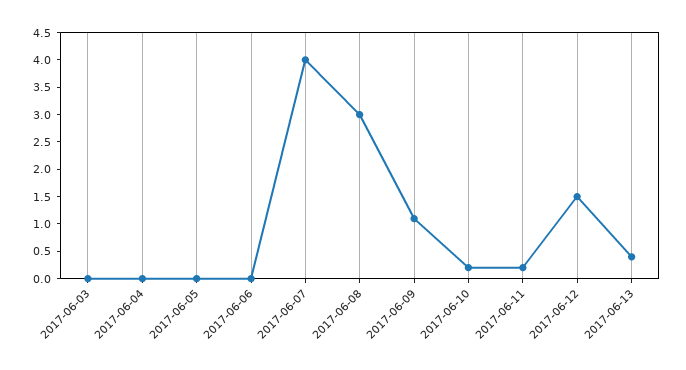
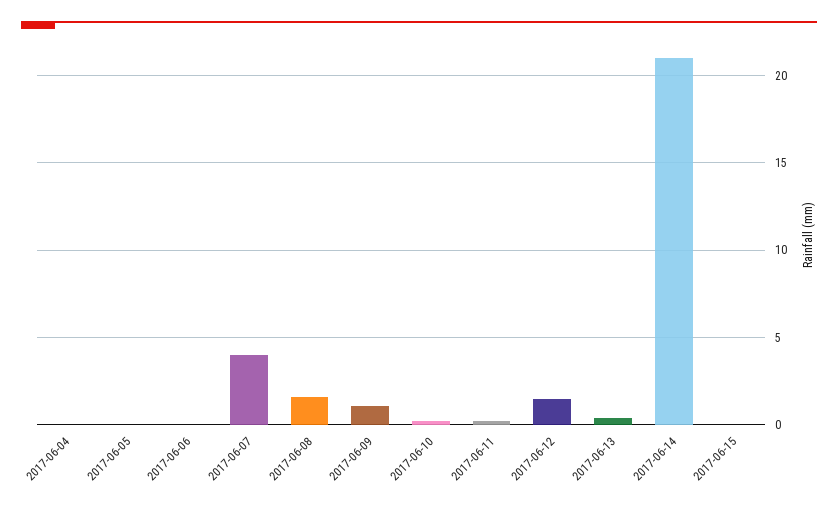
2017-06-03: 0 -> none
2017-06-08: 3 -> 1.5
2017-06-14: none -> 21
2017-06-15: none -> 0

